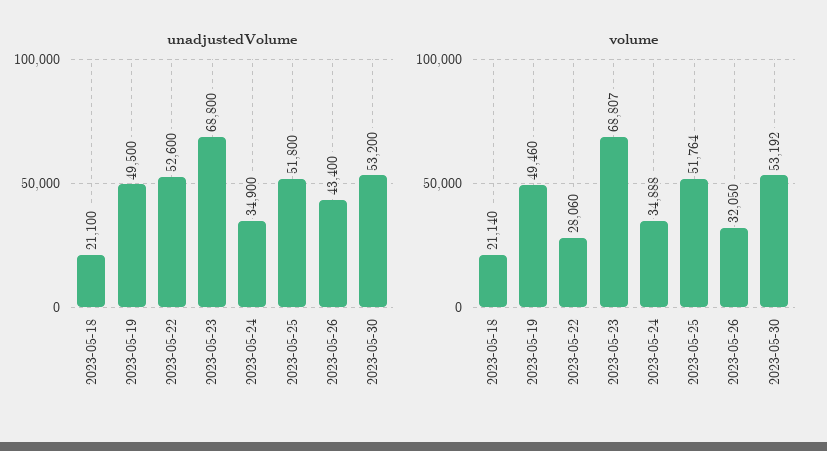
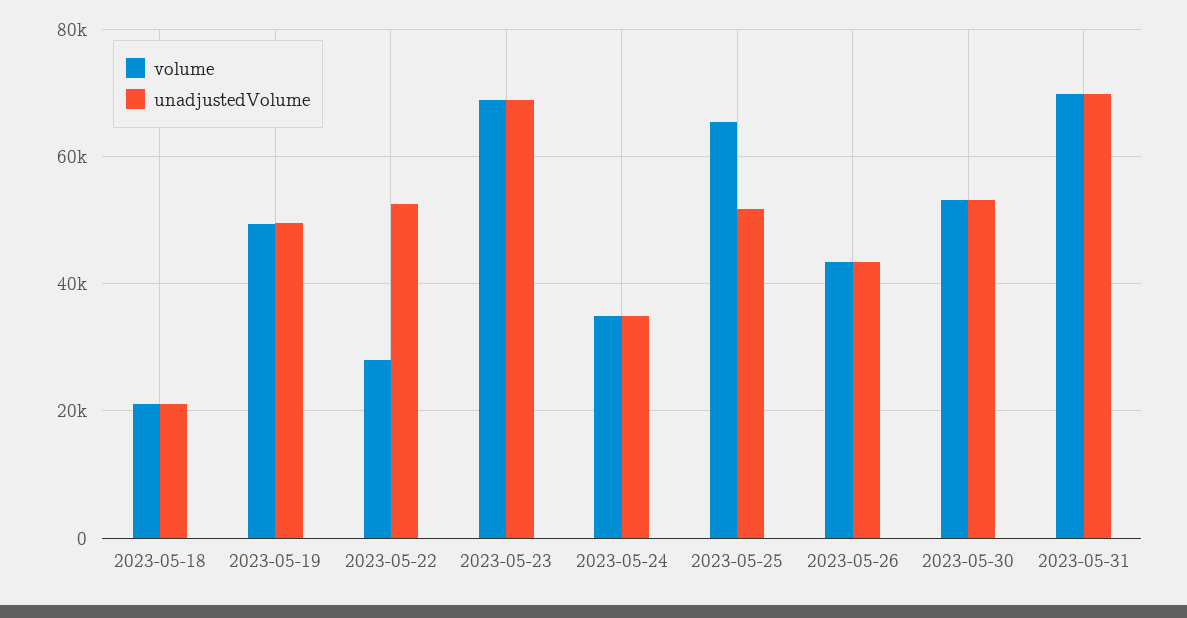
volume, 2023-05-25: 51764 -> 66000
volume, 2023-05-26: 32050 -> 44000
volume, 2023-05-31: none -> 70000
unadjustedVolume, 2023-05-31: none -> 70000

